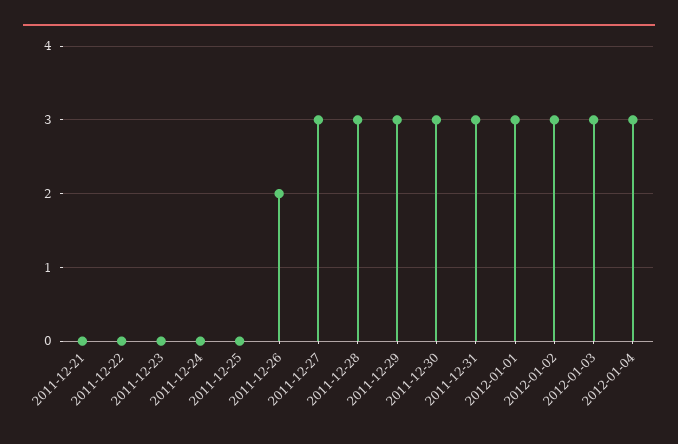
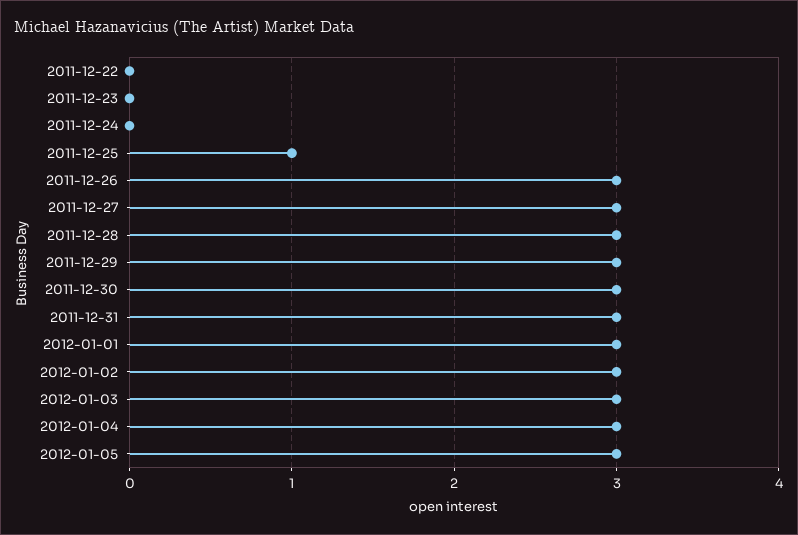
2011-12-21: 0 -> none
2011-12-25: 0 -> 1
2011-12-26: 2 -> 3
2012-01-05: none -> 3

